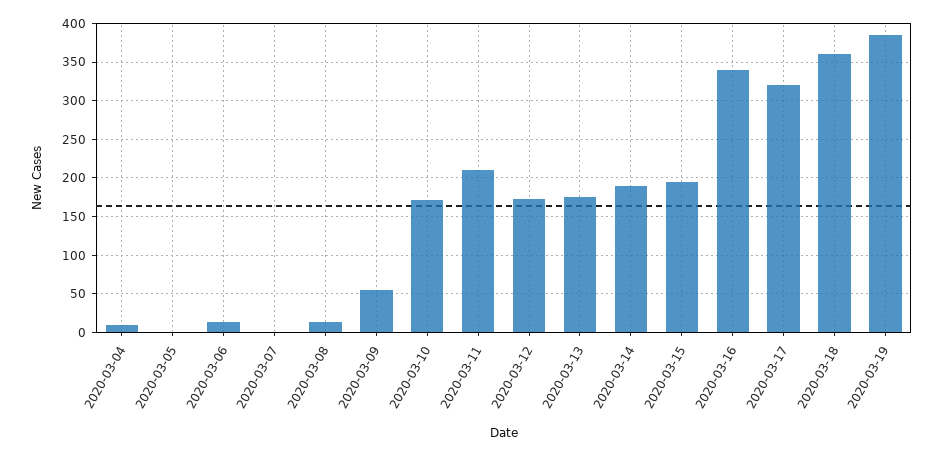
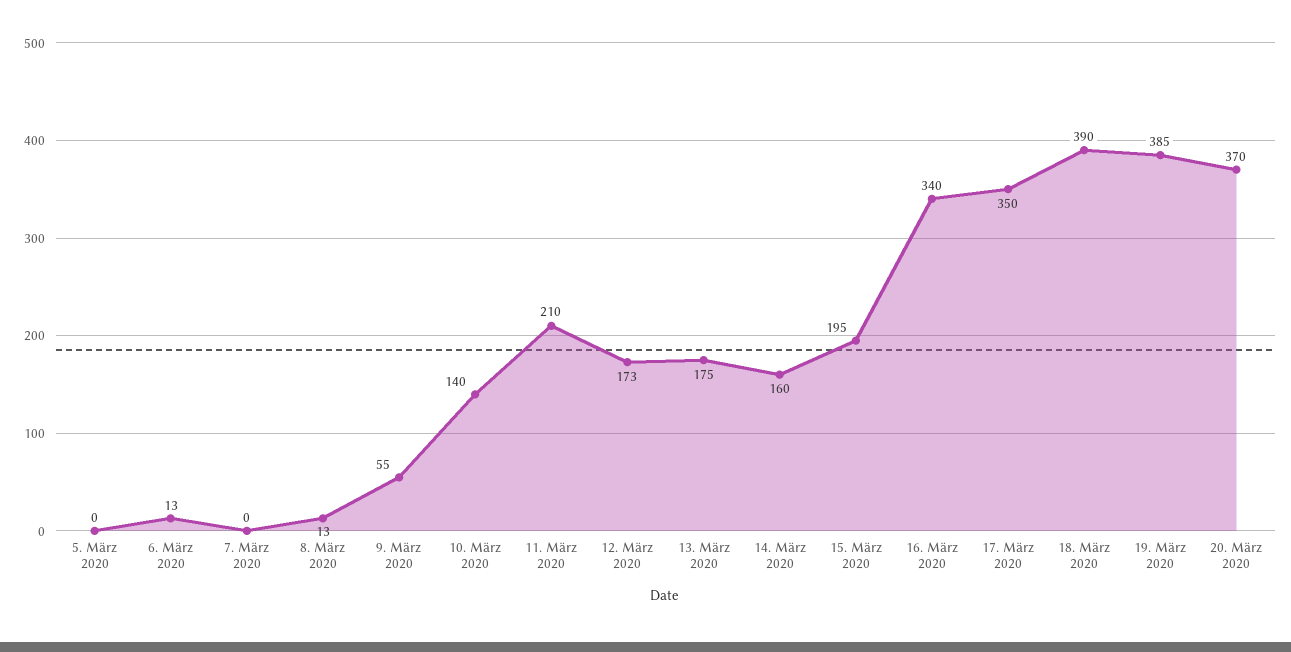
2020-03-04: 10 -> none
2020-03-10: 170 -> 140
2020-03-14: 190 -> 160
2020-03-17: 320 -> 350
2020-03-18: 360 -> 390
20. März 2020: none -> 370

